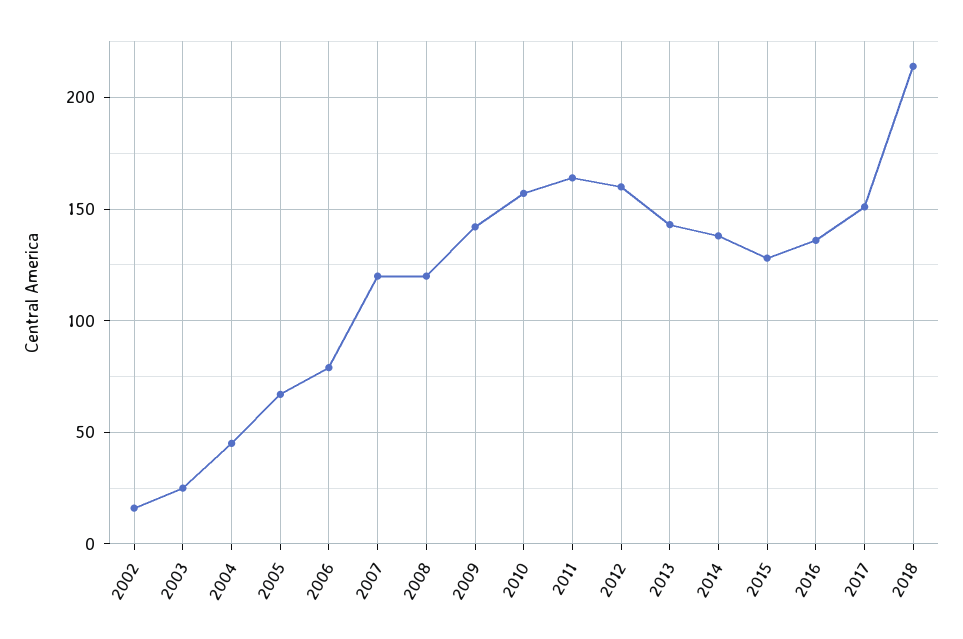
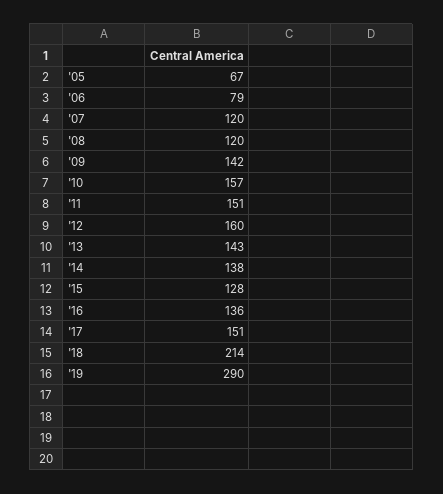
2002: 15 -> none
2003: 25 -> none
2004: 45 -> none
2011: 165 -> 151
'19: none -> 290

